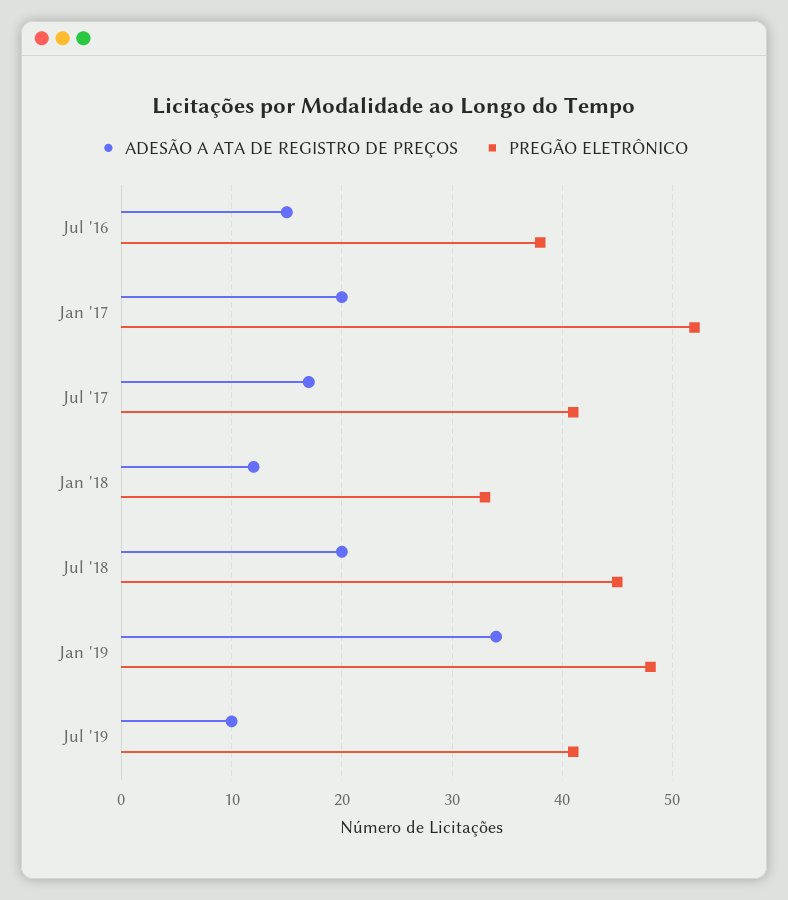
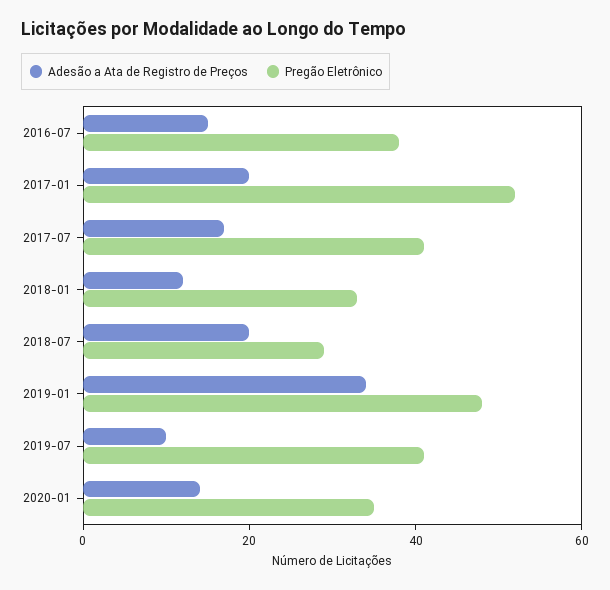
PREGÃO ELETRÔNICO, Jul '18: 45 -> 30
ADESÃO A ATA DE REGISTRO DE PREÇOS, 2020-01: none -> 15
PREGÃO ELETRÔNICO, 2020-01: none -> 35

